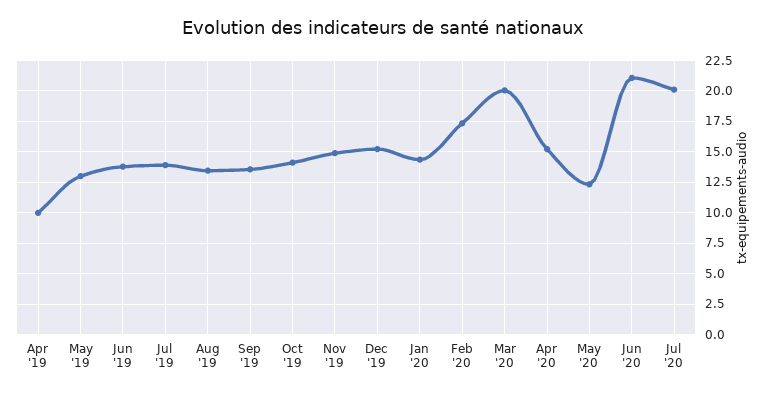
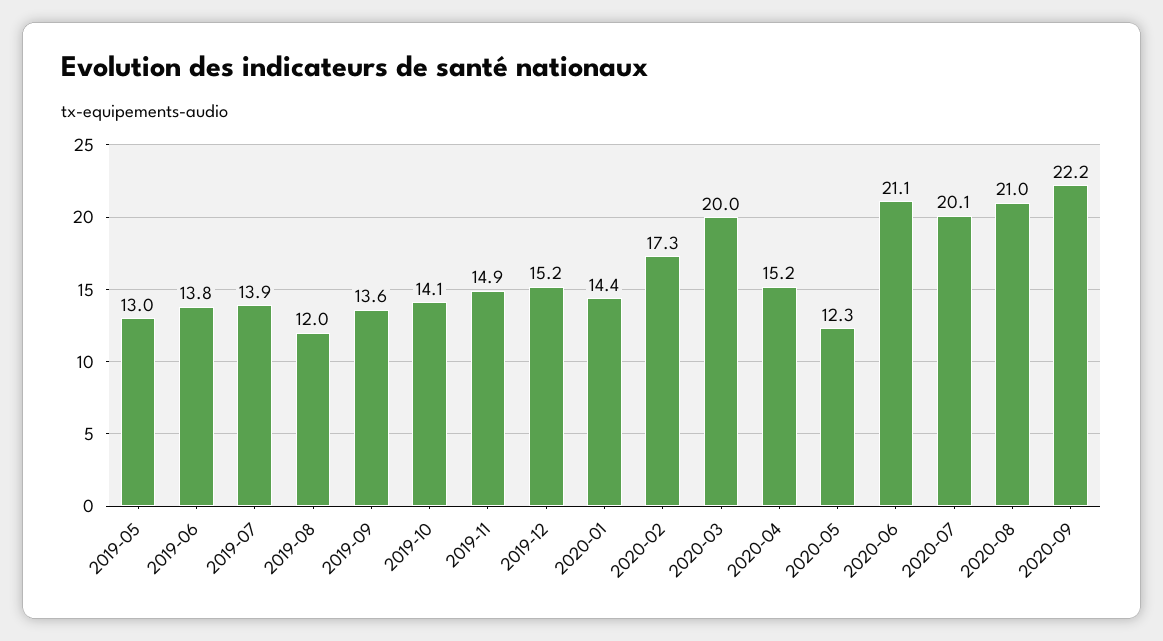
Apr '19: 10 -> none
Aug '19: 13.5 -> 12
2020-08: none -> 21
2020-09: none -> 22.2

